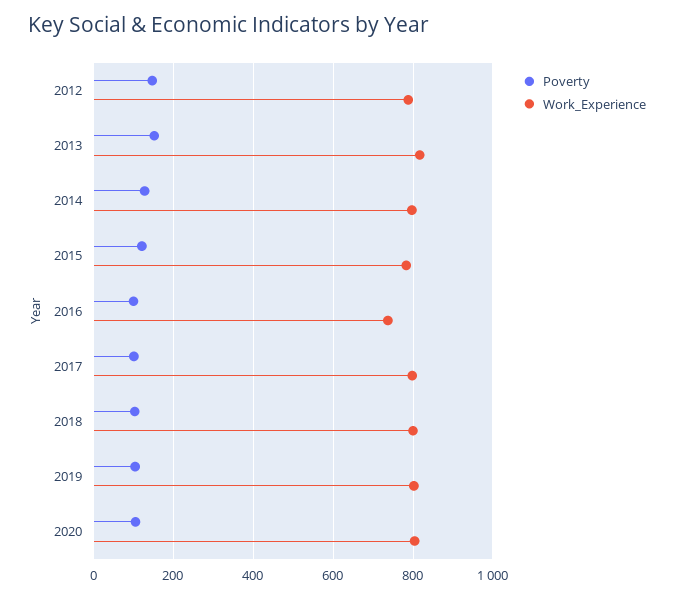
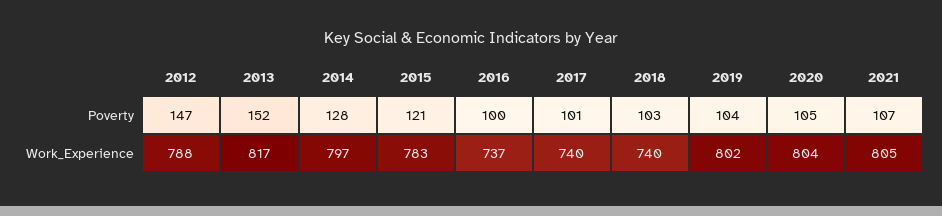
Work_Experience, 2017: 800 -> 740
Work_Experience, 2018: 800 -> 740
Poverty, 2021: none -> 107
Work_Experience, 2021: none -> 805

